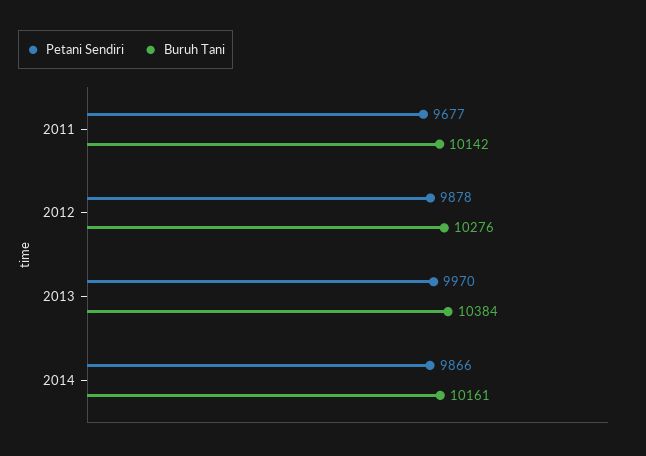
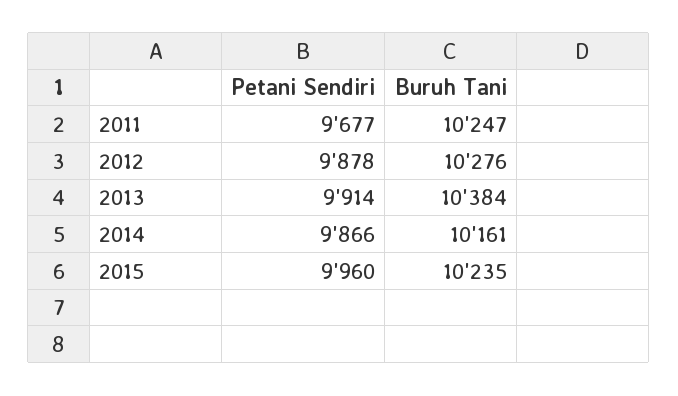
Buruh Tani, 2011: 10142 -> 10247
Petani Sendiri, 2013: 9970 -> 9914
Petani Sendiri, 2015: none -> 9960
Buruh Tani, 2015: none -> 10235

